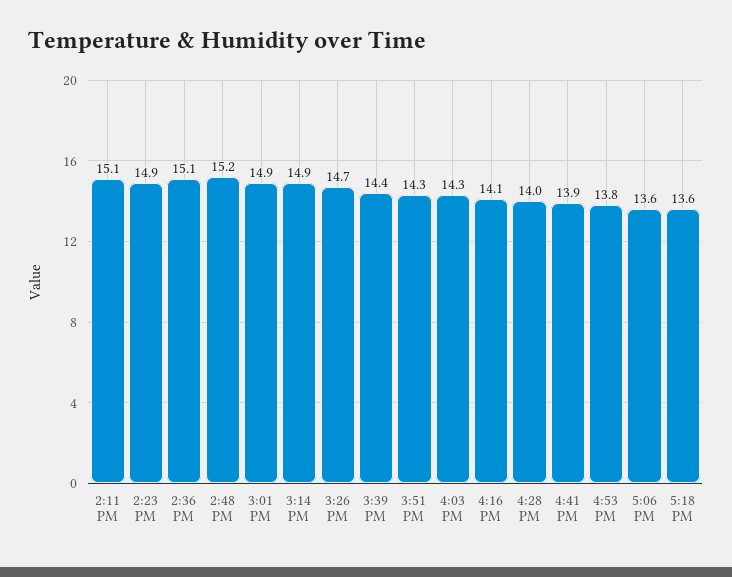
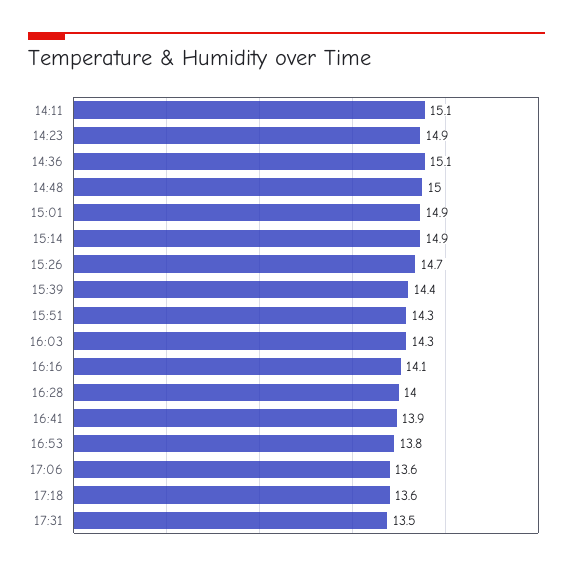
2:48 PM: 15.2 -> 15
17:31: none -> 13.5

